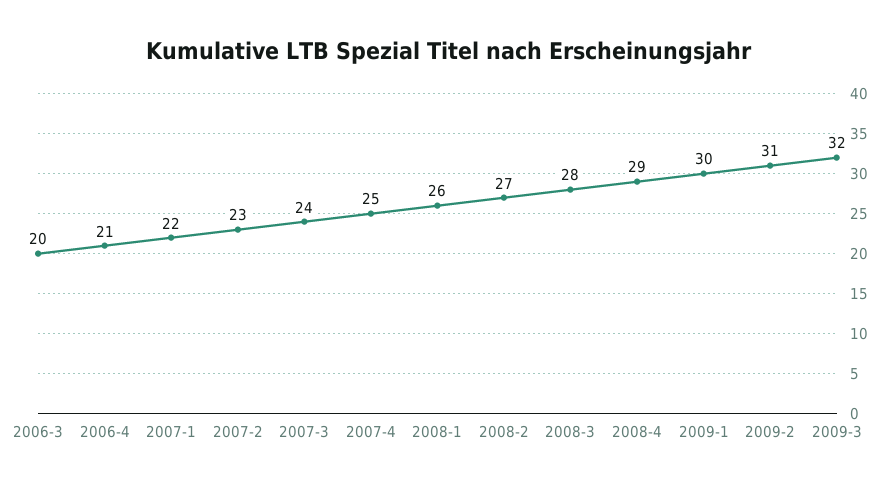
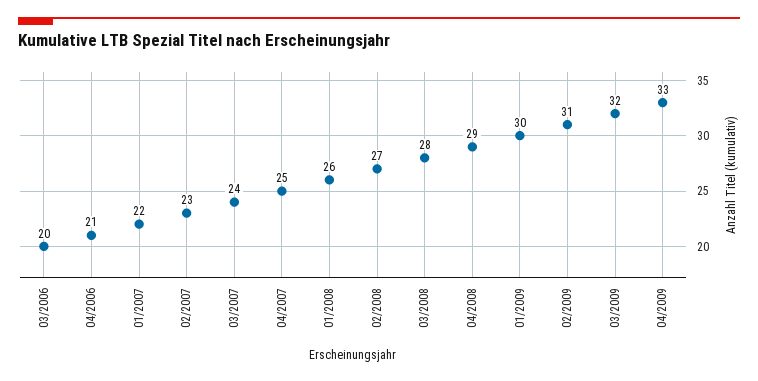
04/2009: none -> 33

